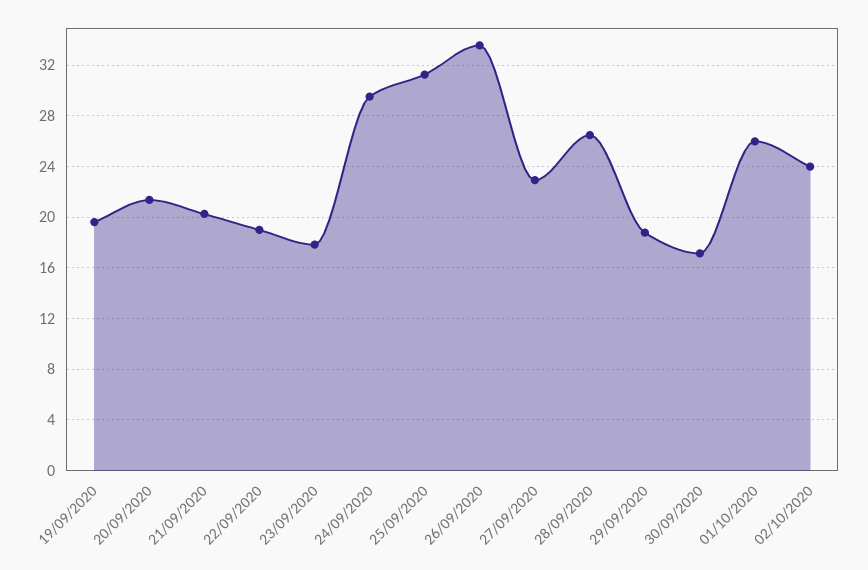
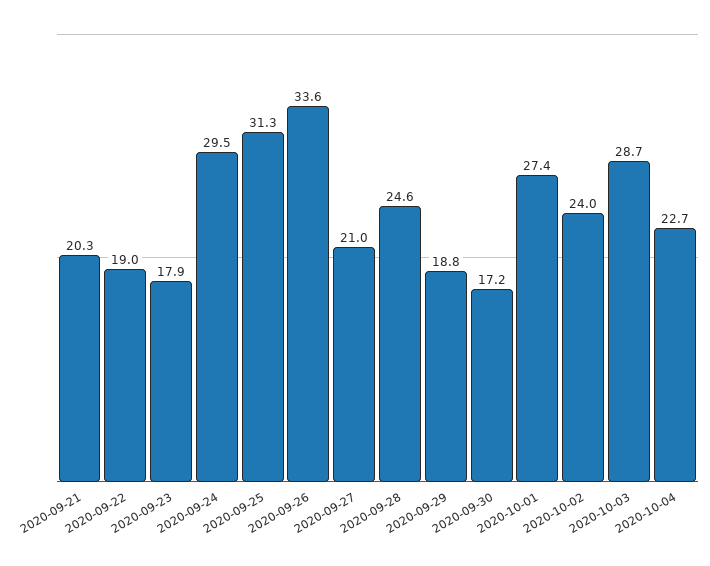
19/09/2020: 19.5 -> none
20/09/2020: 21.5 -> none
27/09/2020: 23 -> 21
28/09/2020: 26.5 -> 24.6
01/10/2020: 26 -> 27.4
2020-10-03: none -> 28.7
2020-10-04: none -> 22.7

